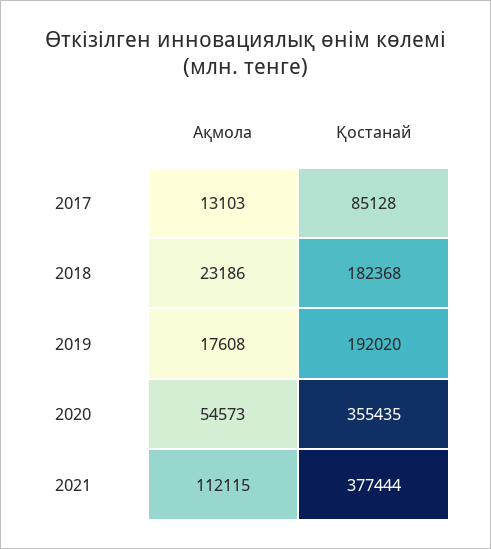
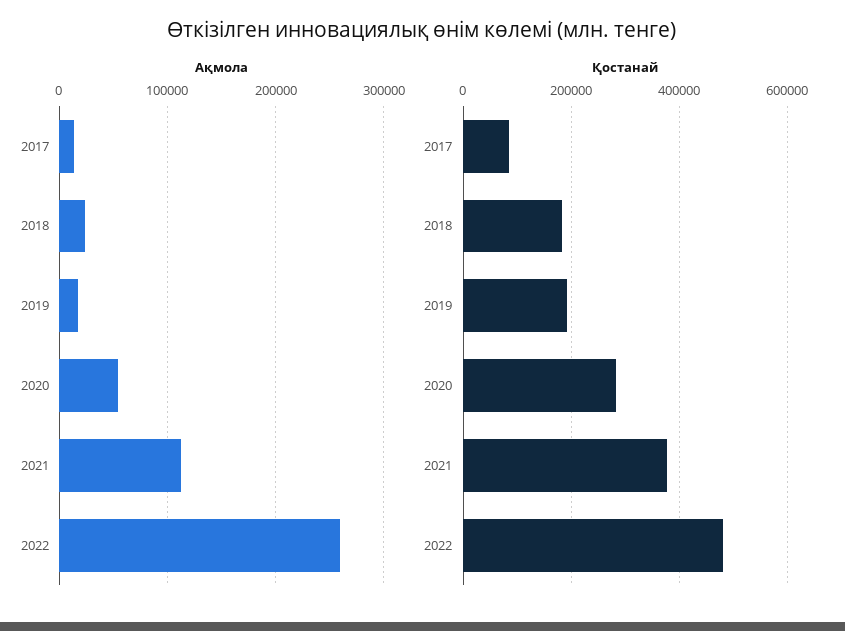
Қостанай, 2020: 355435 -> 280000
Ақмола, 2022: none -> 260000
Қостанай, 2022: none -> 480000

